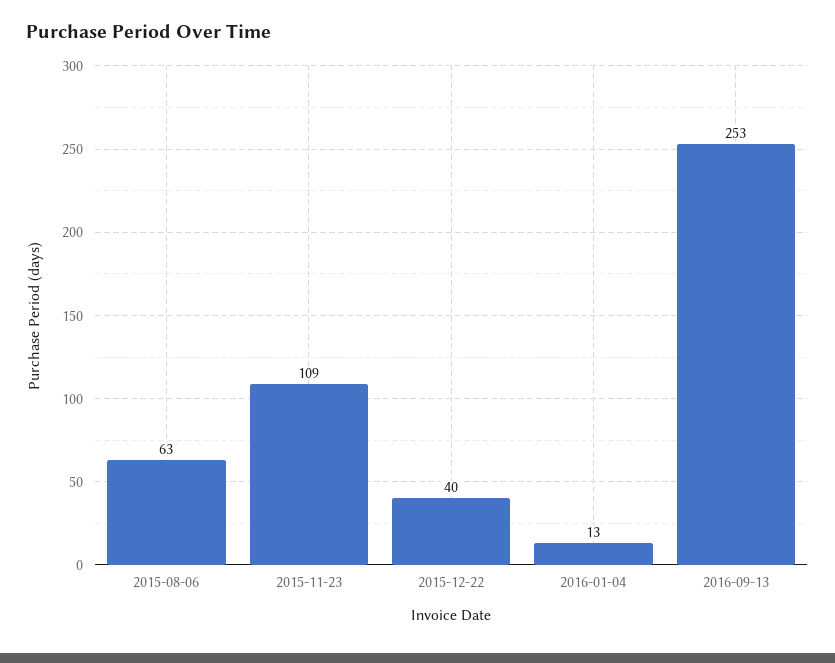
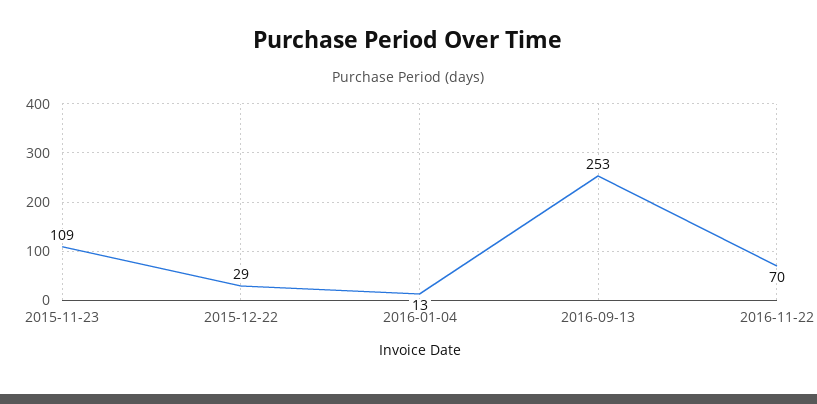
2015-08-06: 63 -> none
2015-12-22: 40 -> 29
2016-11-22: none -> 70

